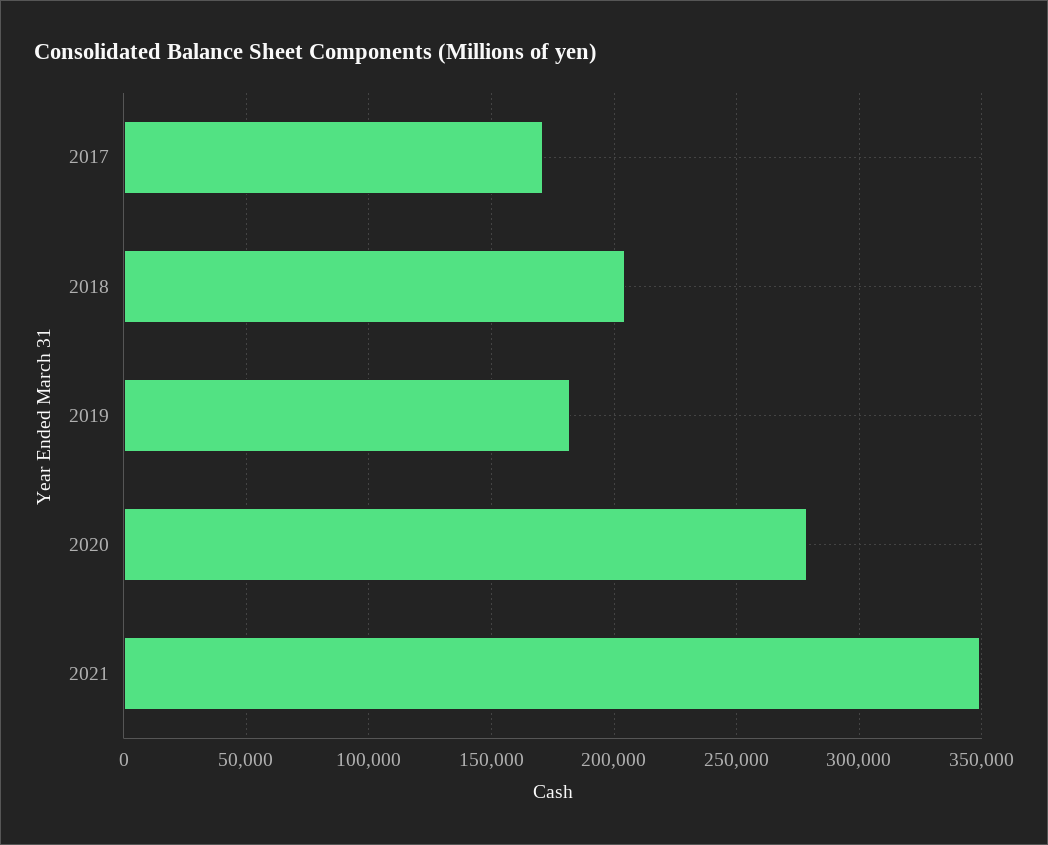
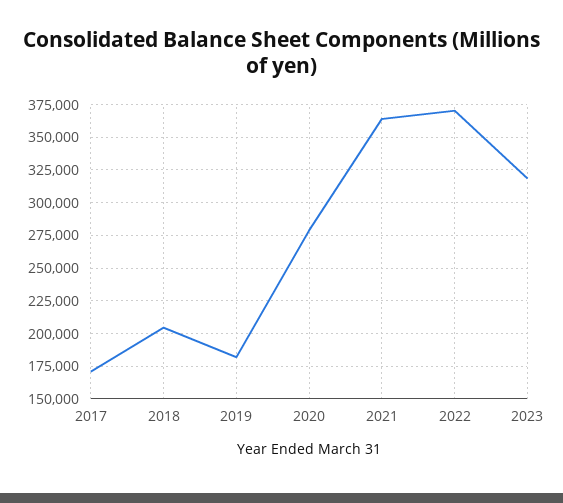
2021: 350000 -> 365000
2022: none -> 370000
2023: none -> 320000

